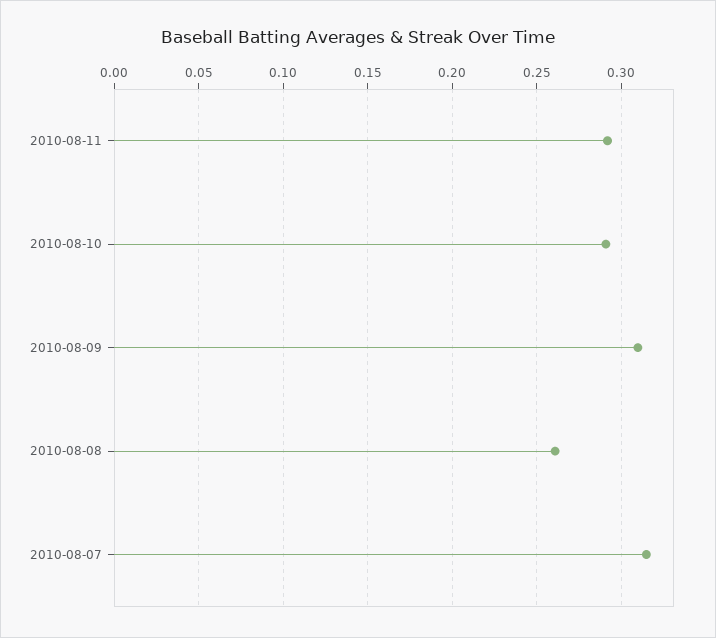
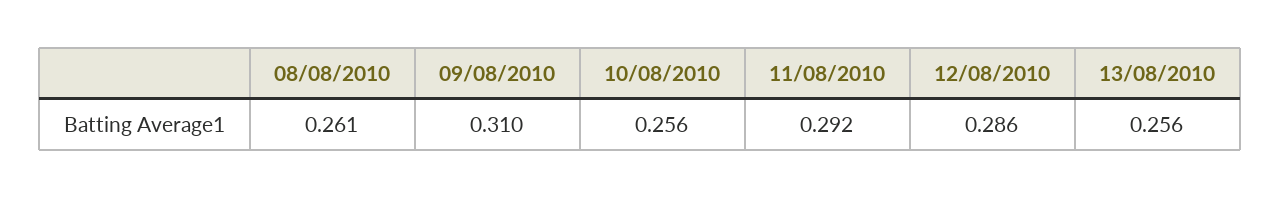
2010-08-10: 0.29 -> 0.256
2010-08-07: 0.315 -> none
12/08/2010: none -> 0.286
13/08/2010: none -> 0.256

